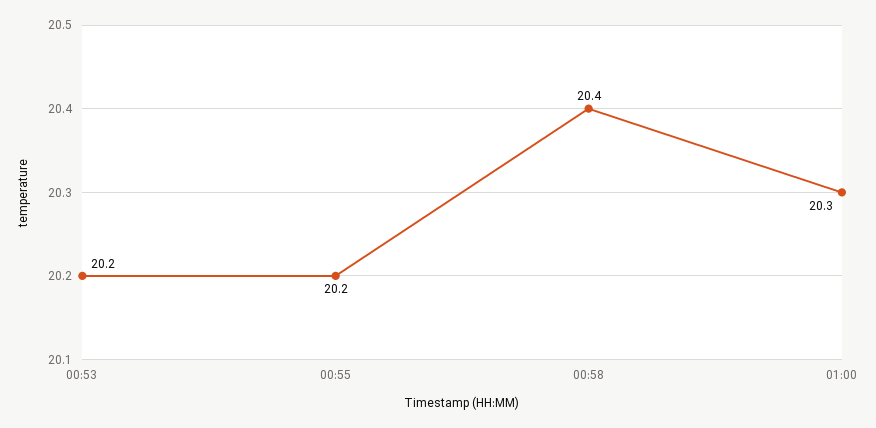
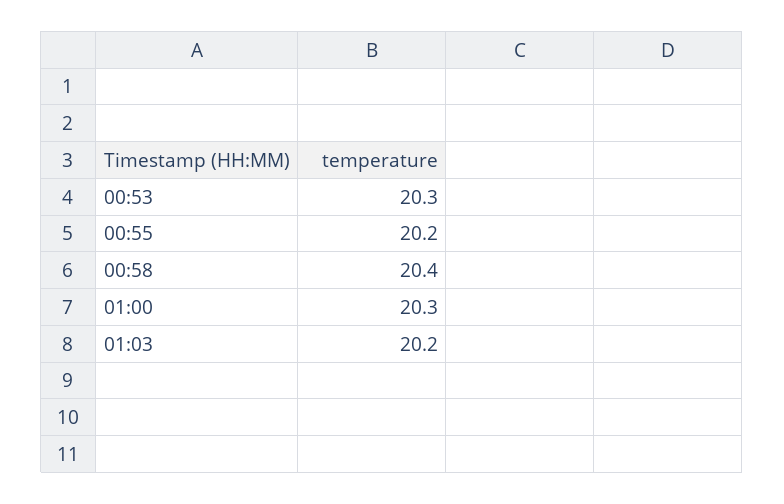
00:53: 20.2 -> 20.3
01:03: none -> 20.2

